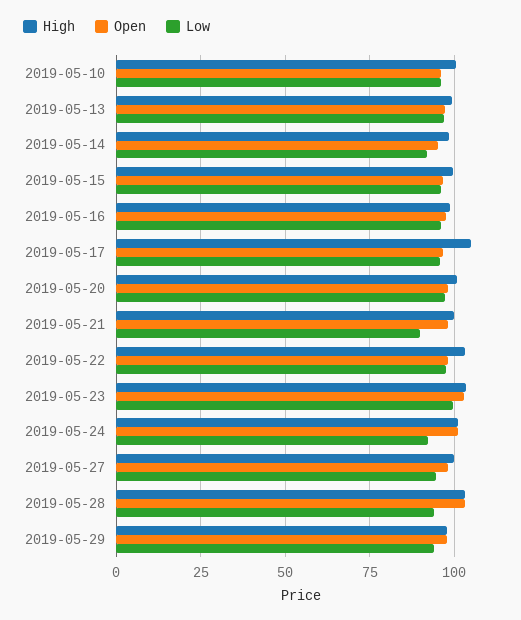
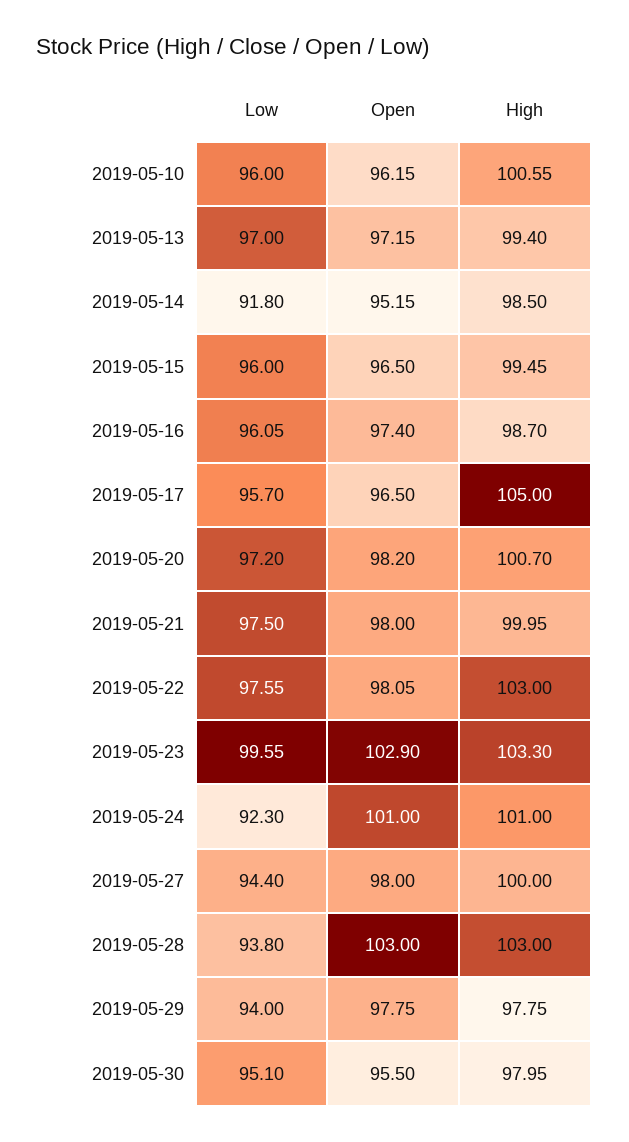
Low, 2019-05-21: 90 -> 97.5
Low, 2019-05-30: none -> 95.1
Open, 2019-05-30: none -> 95.5
High, 2019-05-30: none -> 97.95

